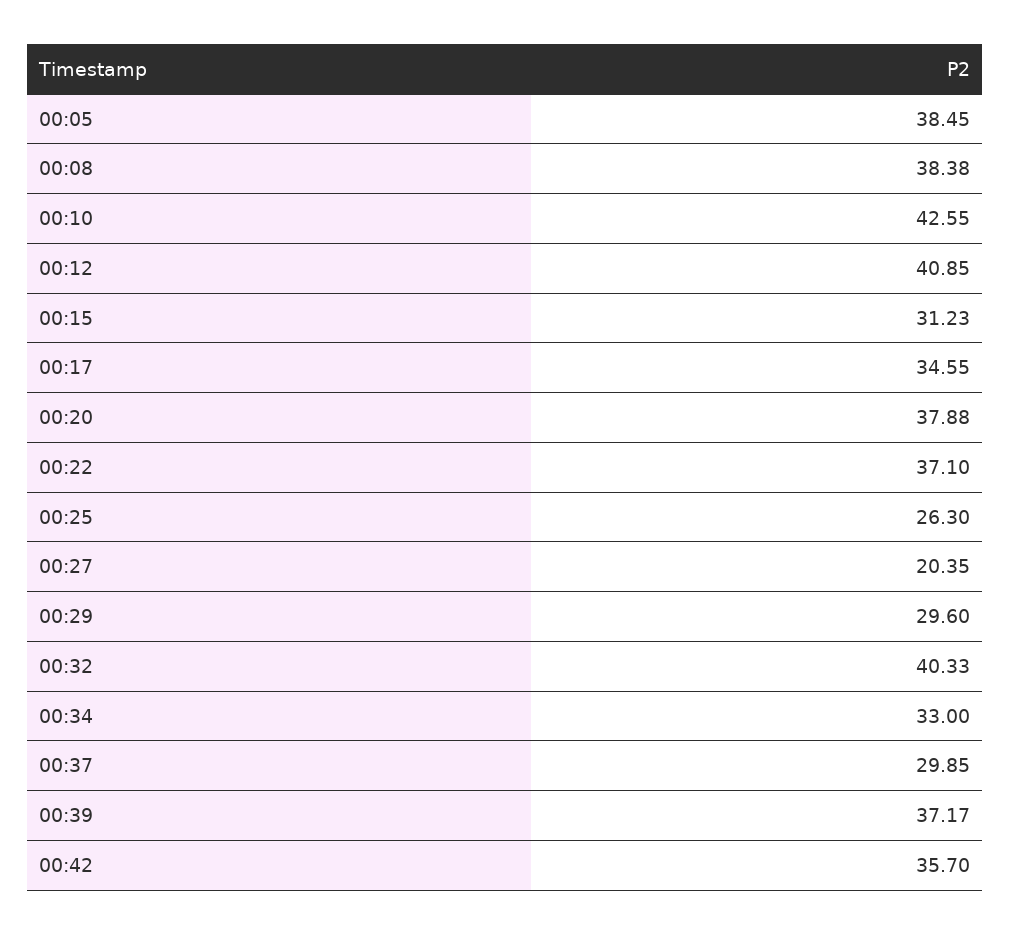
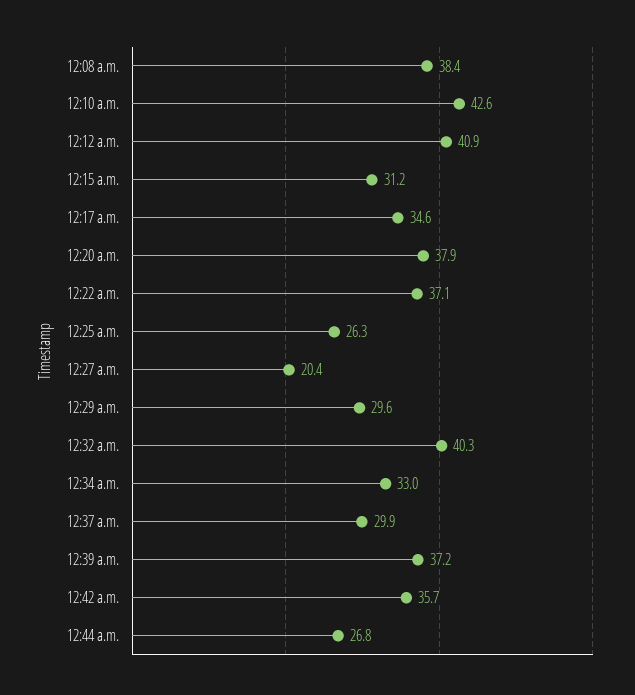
00:05: 38.45 -> none
12:44 a.m.: none -> 26.8

